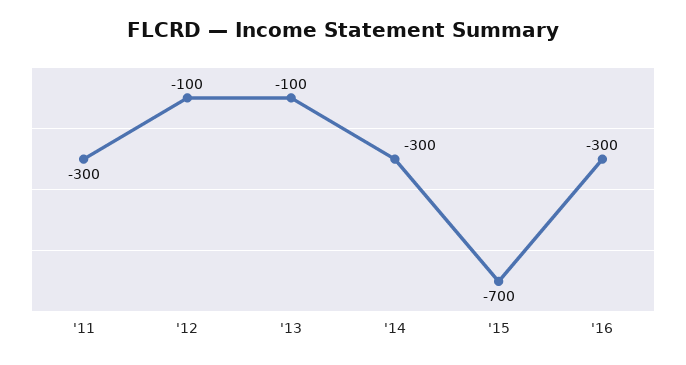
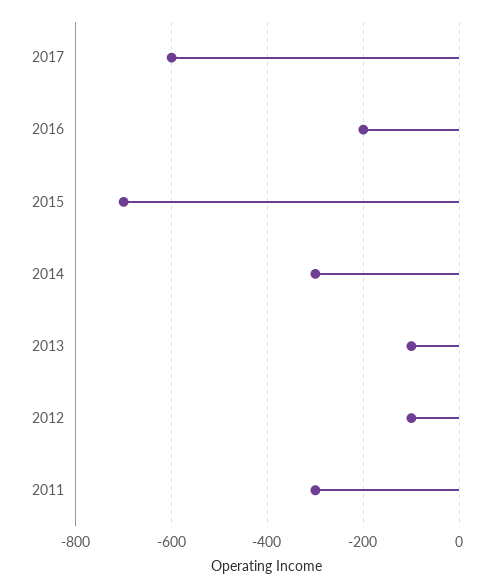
'16: -300 -> -200
2017: none -> -600

